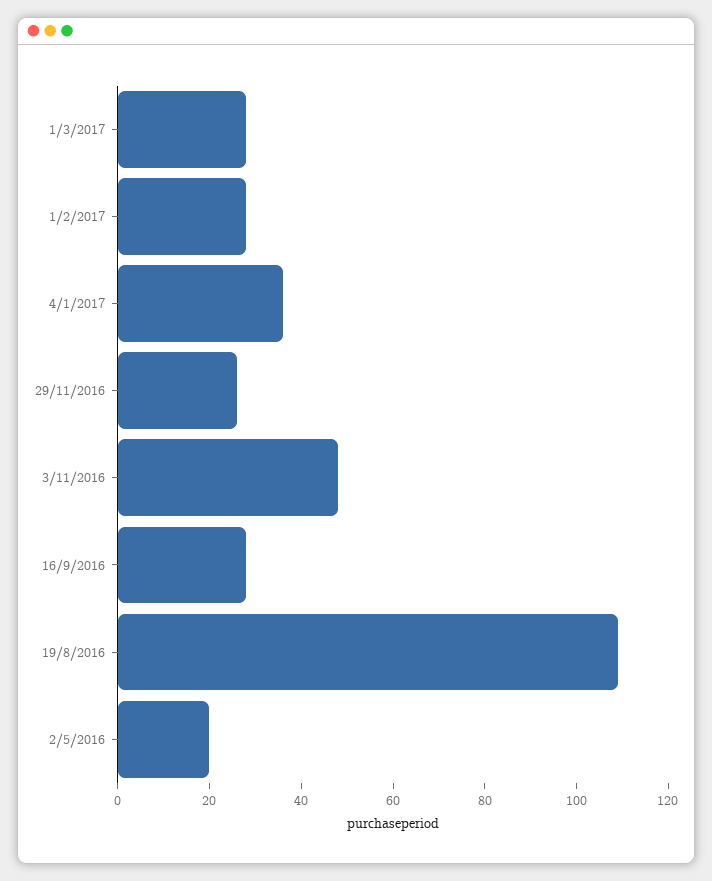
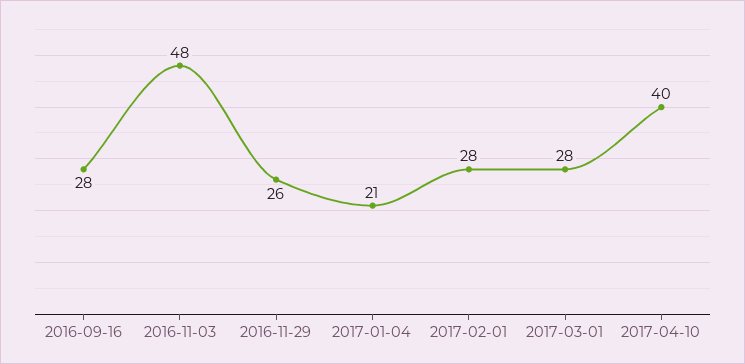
4/1/2017: 35 -> 21
19/8/2016: 110 -> none
2/5/2016: 20 -> none
2017-04-10: none -> 40

